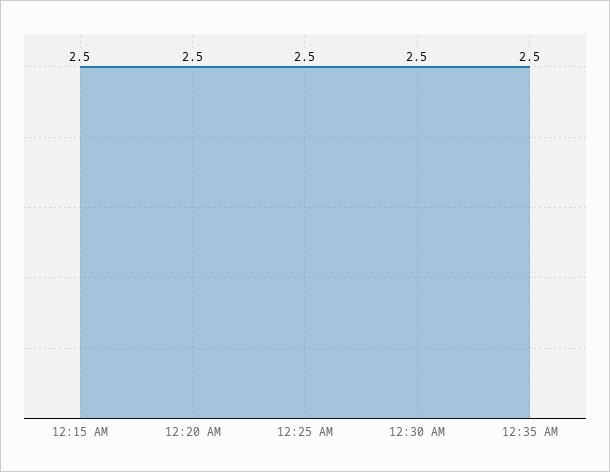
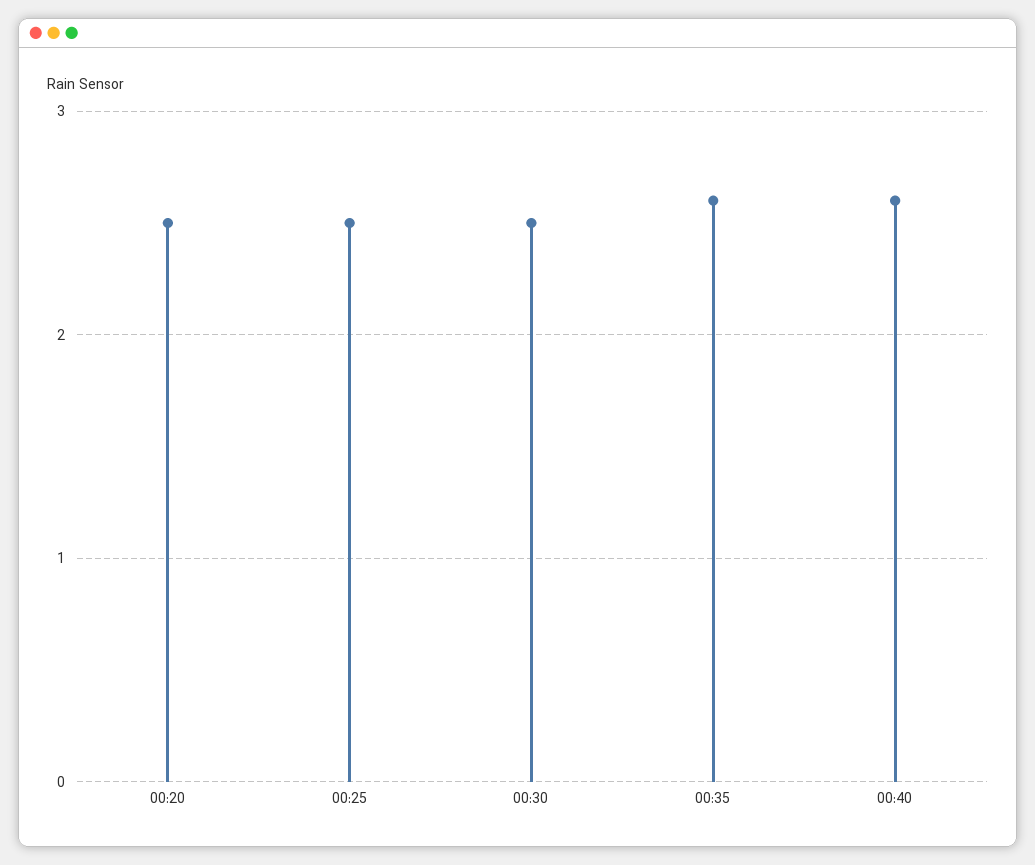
12:15 AM: 2.5 -> none
12:35 AM: 2.5 -> 2.6
00:40: none -> 2.6

